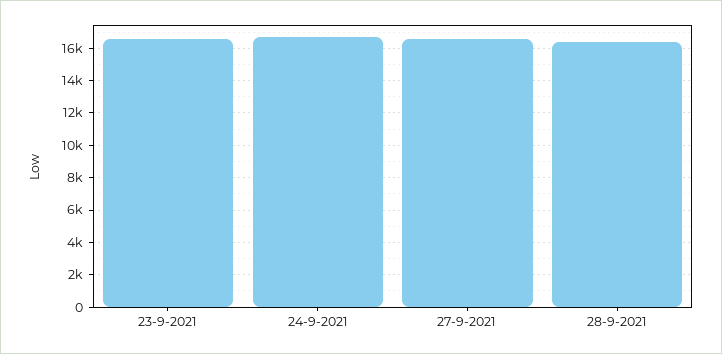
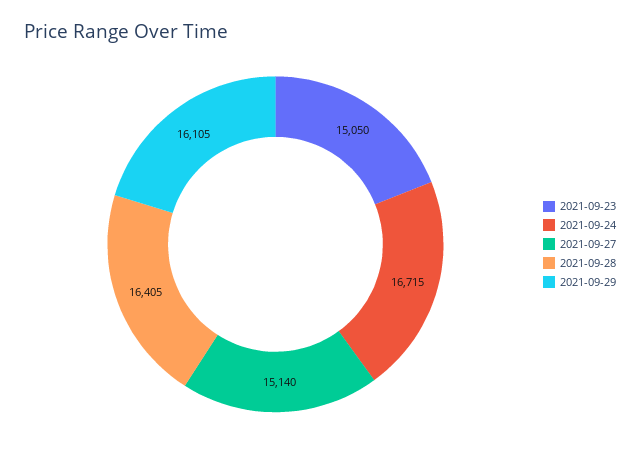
23-9-2021: 16500 -> 15050
27-9-2021: 16500 -> 15140
2021-09-29: none -> 16105

